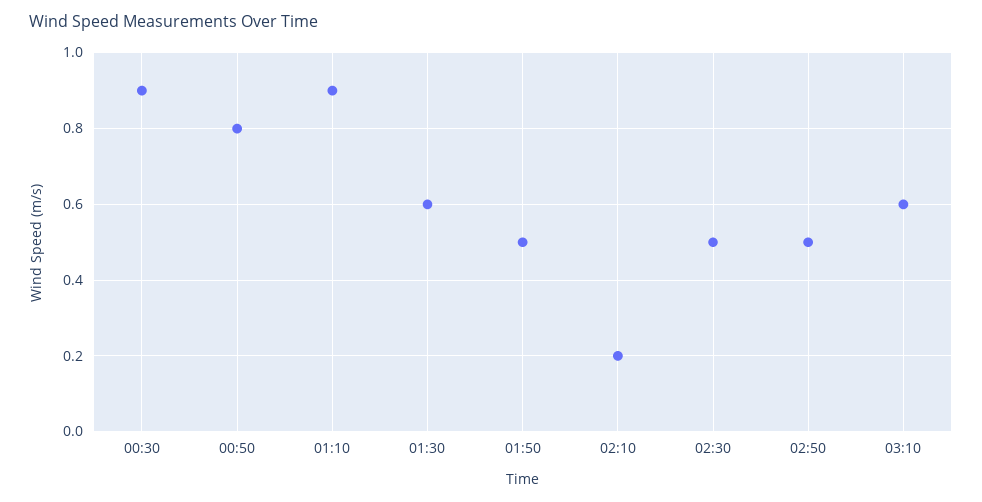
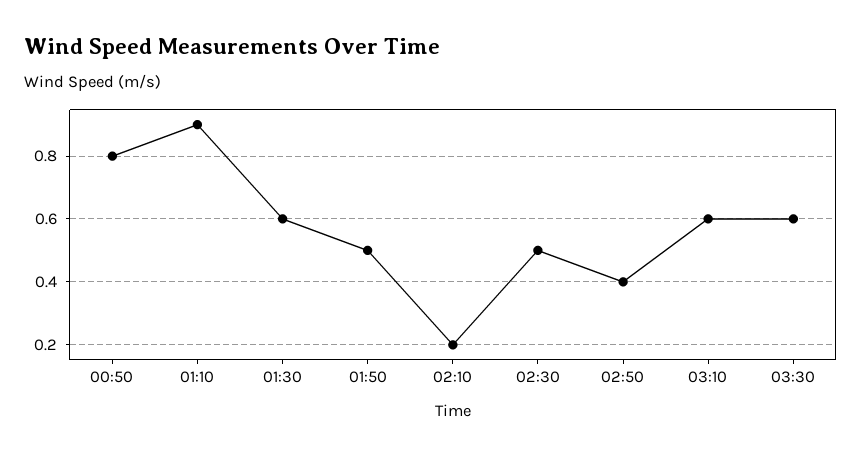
00:30: 0.9 -> none
02:50: 0.5 -> 0.4
03:30: none -> 0.6

